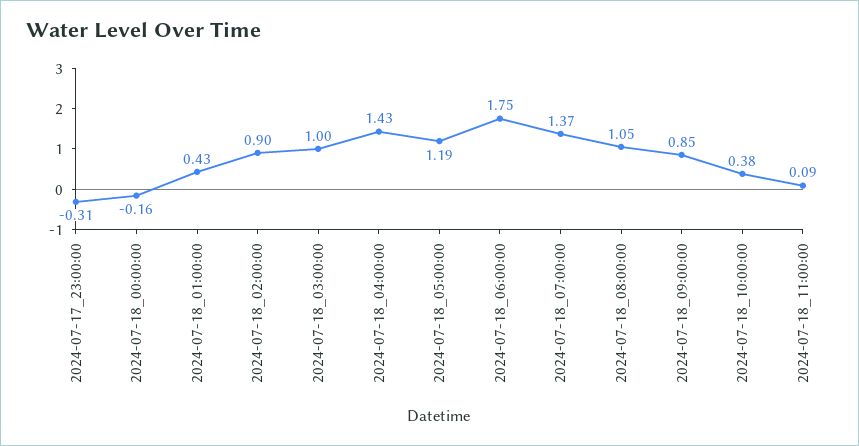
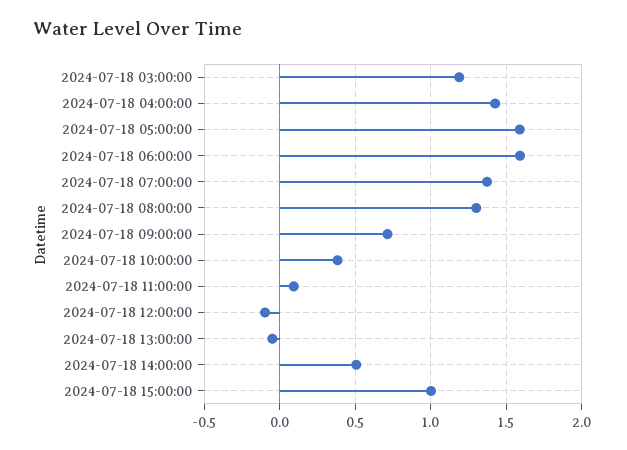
2024-07-17_23:00:00: -0.31 -> none
2024-07-18_00:00:00: -0.16 -> none
2024-07-18_01:00:00: 0.43 -> none
2024-07-18_02:00:00: 0.9 -> none
2024-07-18_03:00:00: 1 -> 1.2
2024-07-18_05:00:00: 1.19 -> 1.6
2024-07-18_06:00:00: 1.75 -> 1.6
2024-07-18_08:00:00: 1.05 -> 1.3
2024-07-18_09:00:00: 0.85 -> 0.7
2024-07-18 12:00:00: none -> -0.1
2024-07-18 13:00:00: none -> -0.05
2024-07-18 14:00:00: none -> 0.5
2024-07-18 15:00:00: none -> 1

